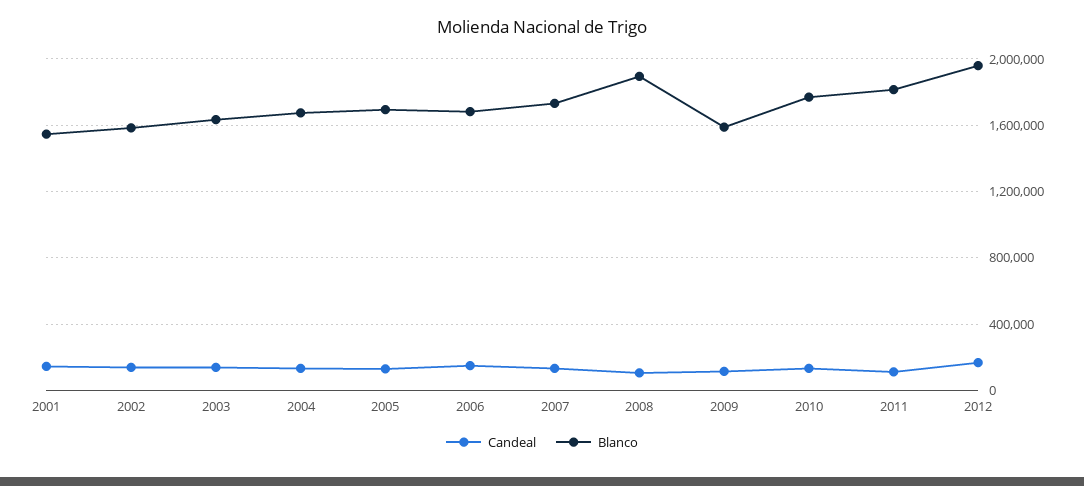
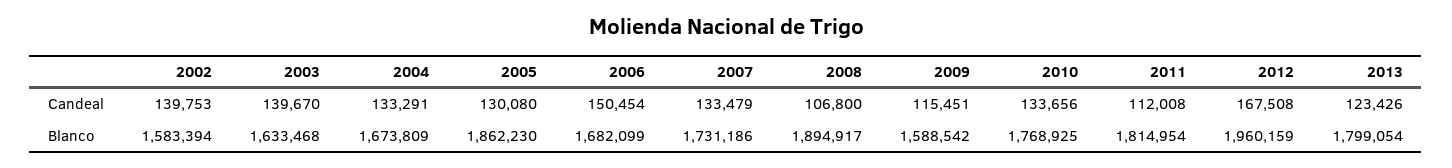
Candeal, 2001: 150000 -> none
Blanco, 2001: 1550000 -> none
Blanco, 2005: 1700000 -> 1862230
Candeal, 2013: none -> 123426
Blanco, 2013: none -> 1799054

